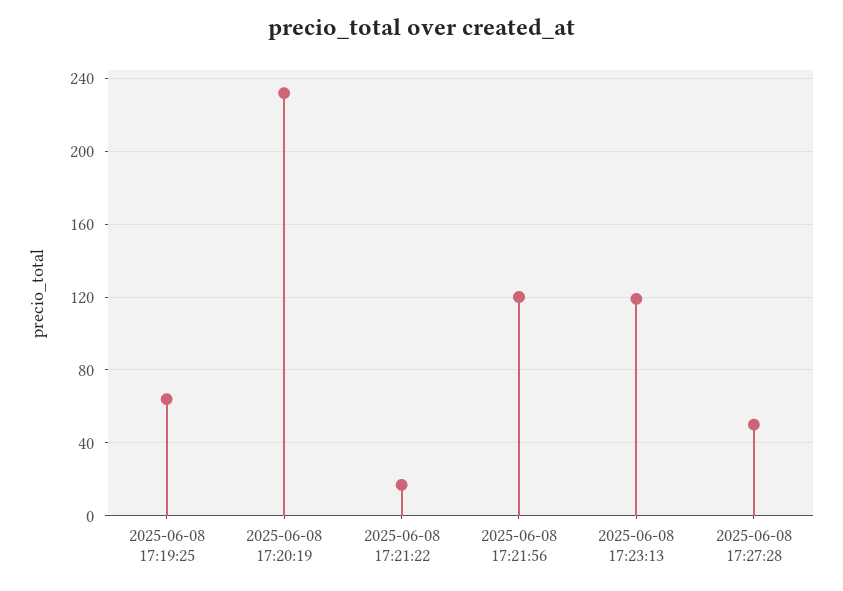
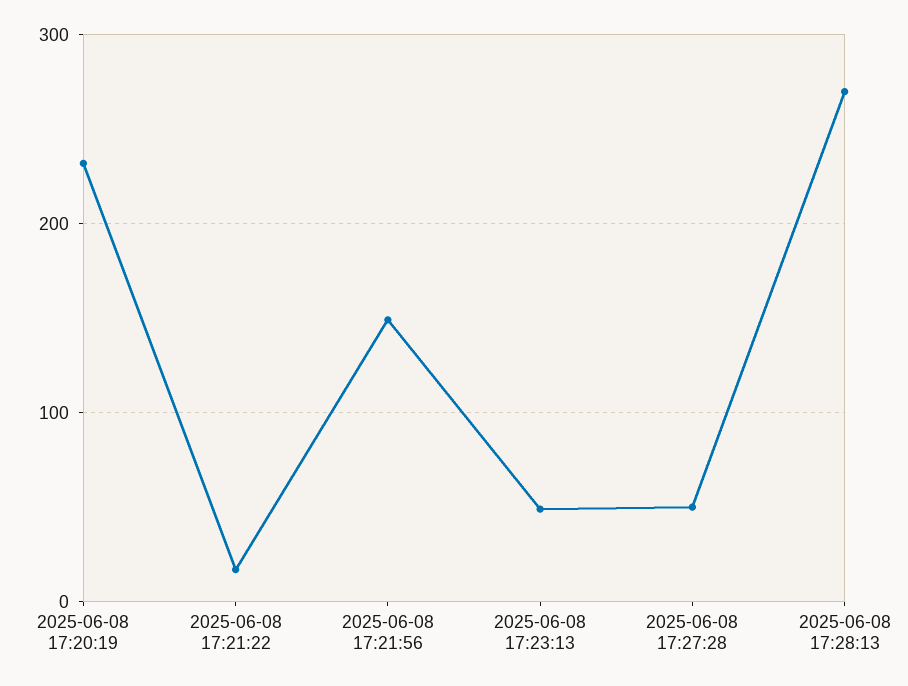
2025-06-08 17:19:25: 65 -> none
2025-06-08 17:21:56: 120 -> 150
2025-06-08 17:23:13: 120 -> 50
2025-06-08 17:28:13: none -> 270

